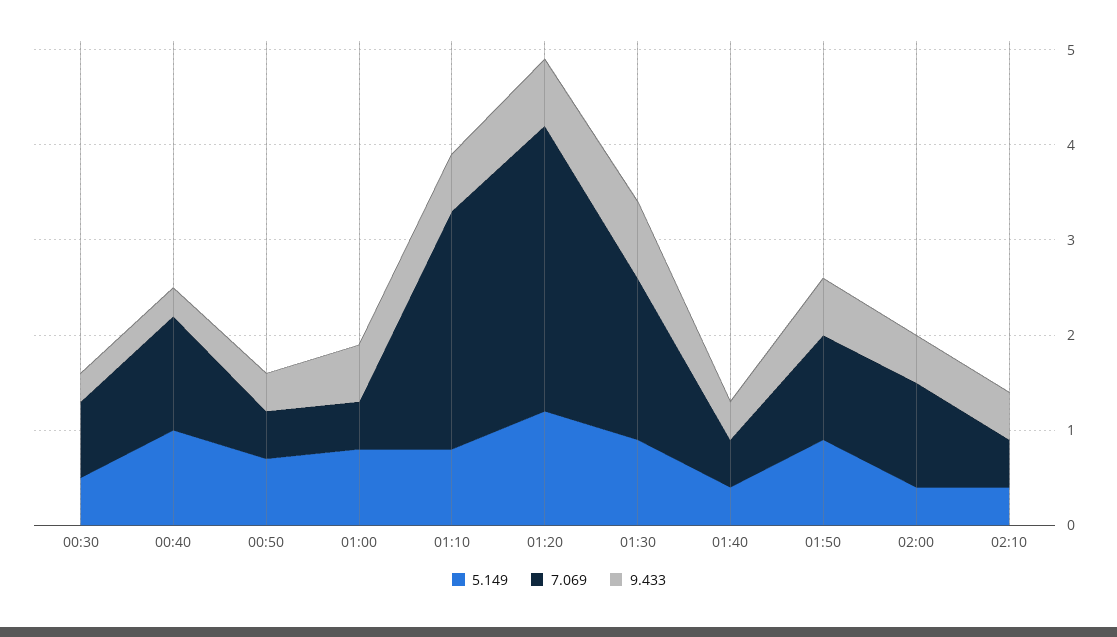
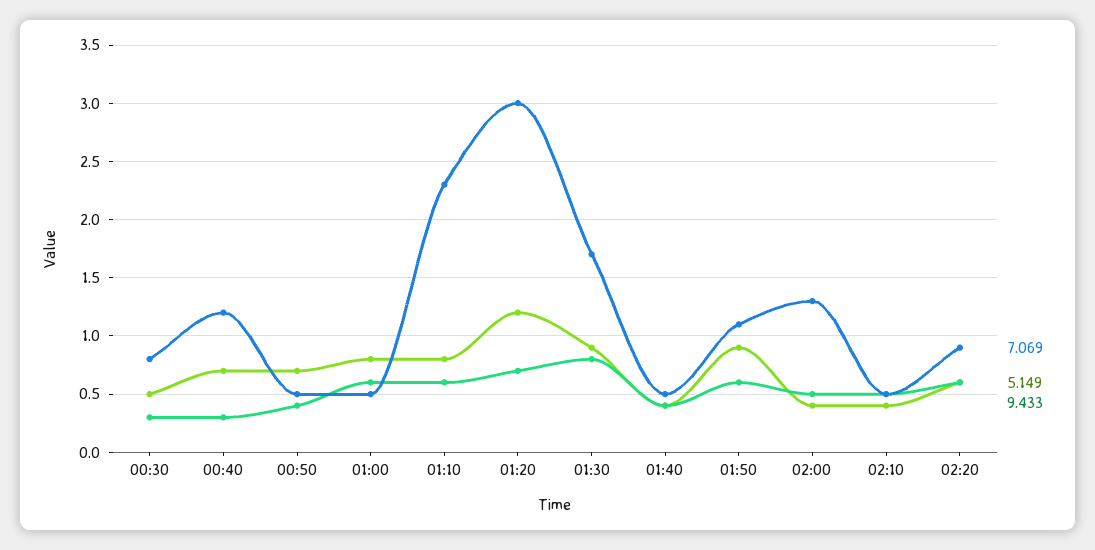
5.149, 00:40: 1 -> 0.7
7.069, 01:10: 2.5 -> 2.3
7.069, 02:00: 1.1 -> 1.3
7.069, 02:20: none -> 0.9
5.149, 02:20: none -> 0.6
9.433, 02:20: none -> 0.6

